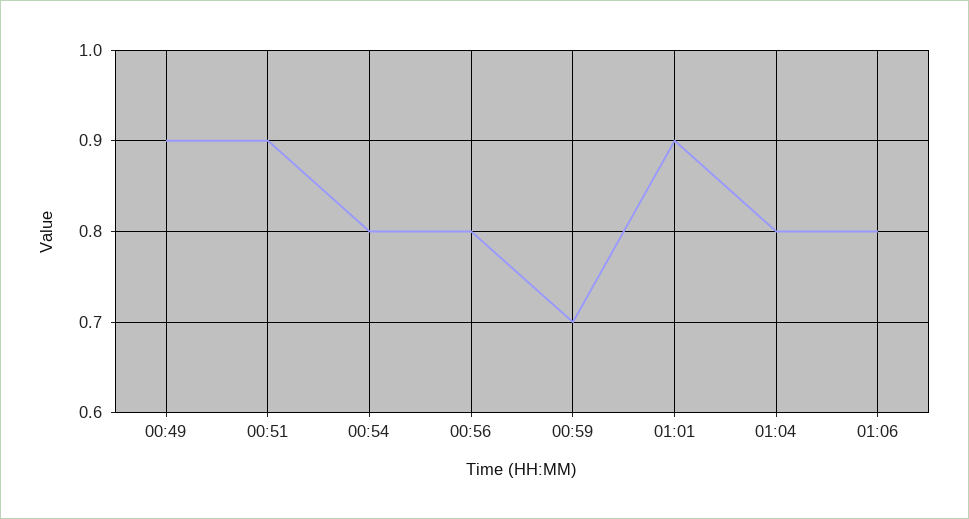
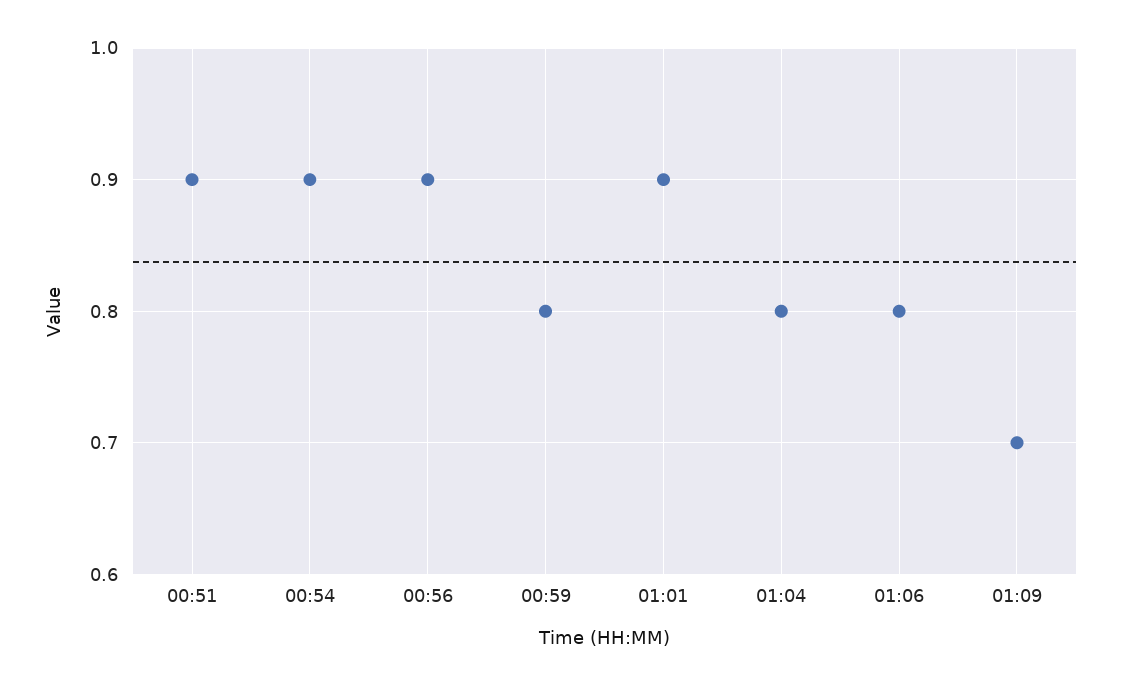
00:49: 0.9 -> none
00:54: 0.8 -> 0.9
00:56: 0.8 -> 0.9
00:59: 0.7 -> 0.8
01:09: none -> 0.7

